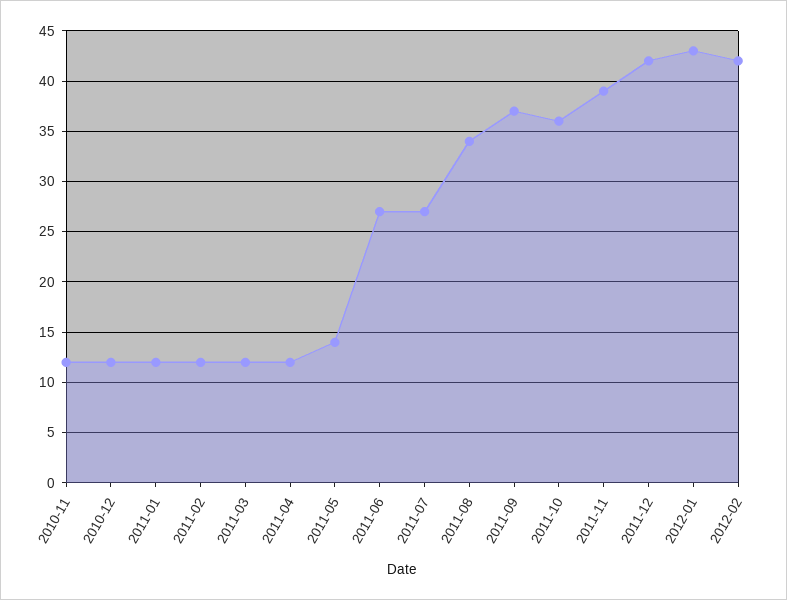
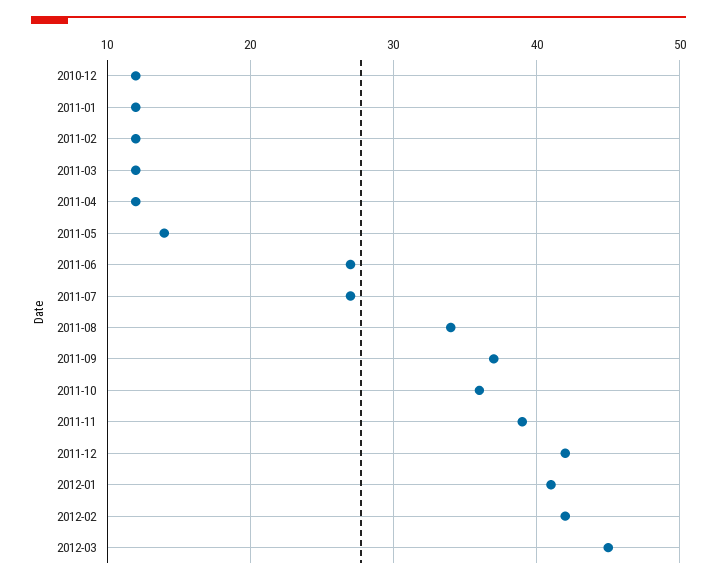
2010-11: 12 -> none
2012-01: 43 -> 41
2012-03: none -> 45

